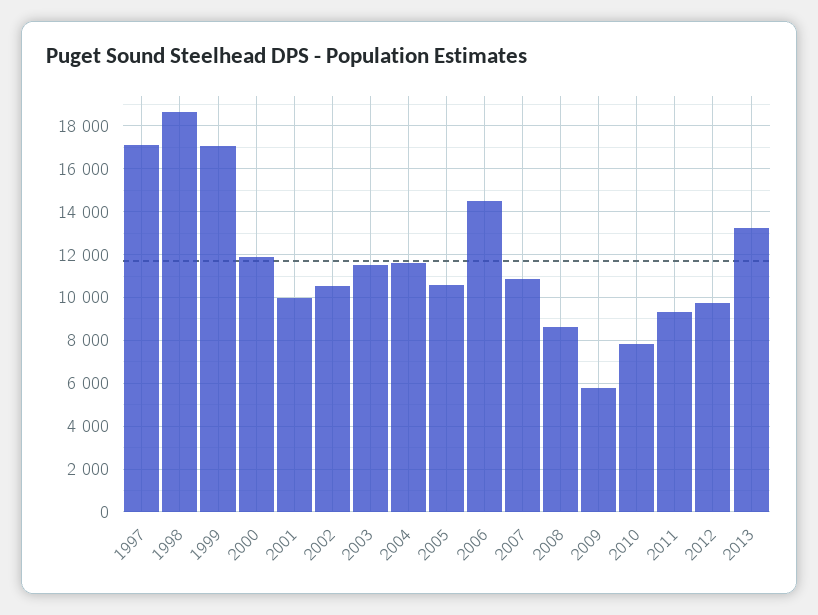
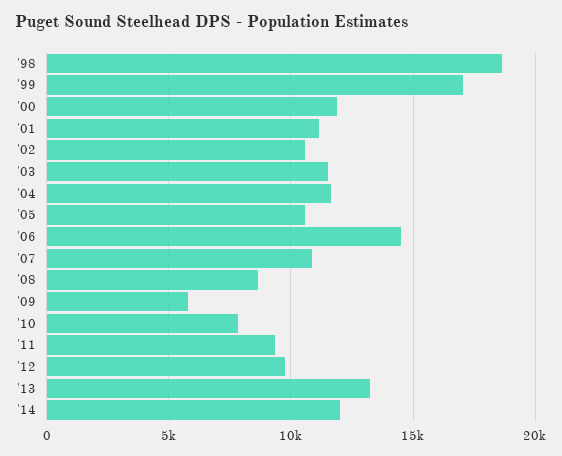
1997: 17000 -> none
2001: 10000 -> 11000
'14: none -> 12000

